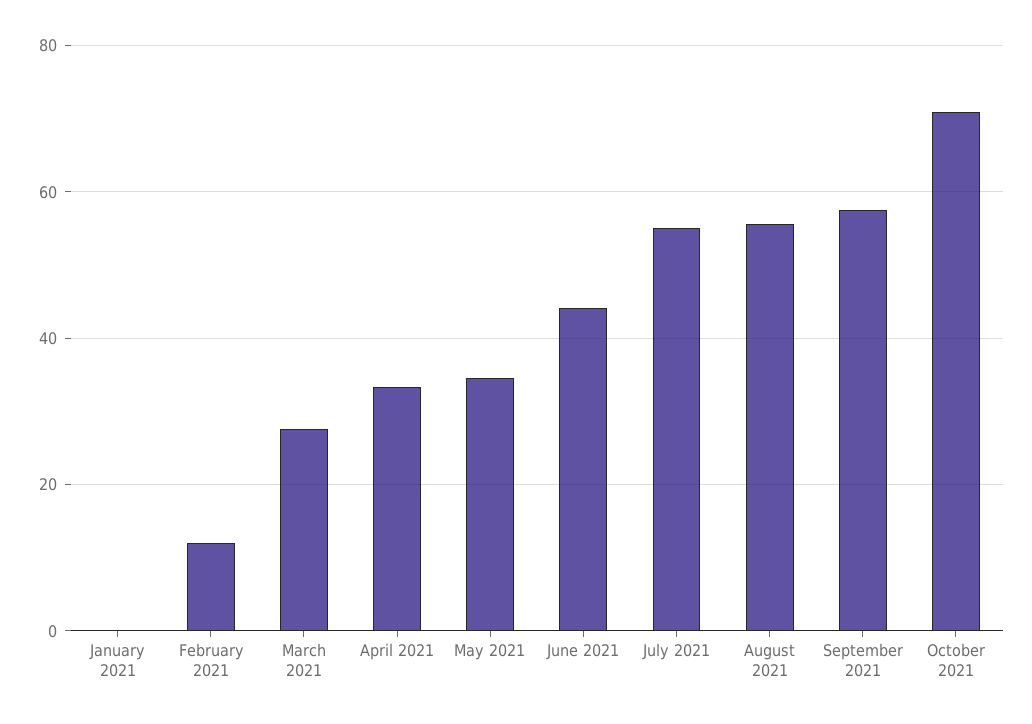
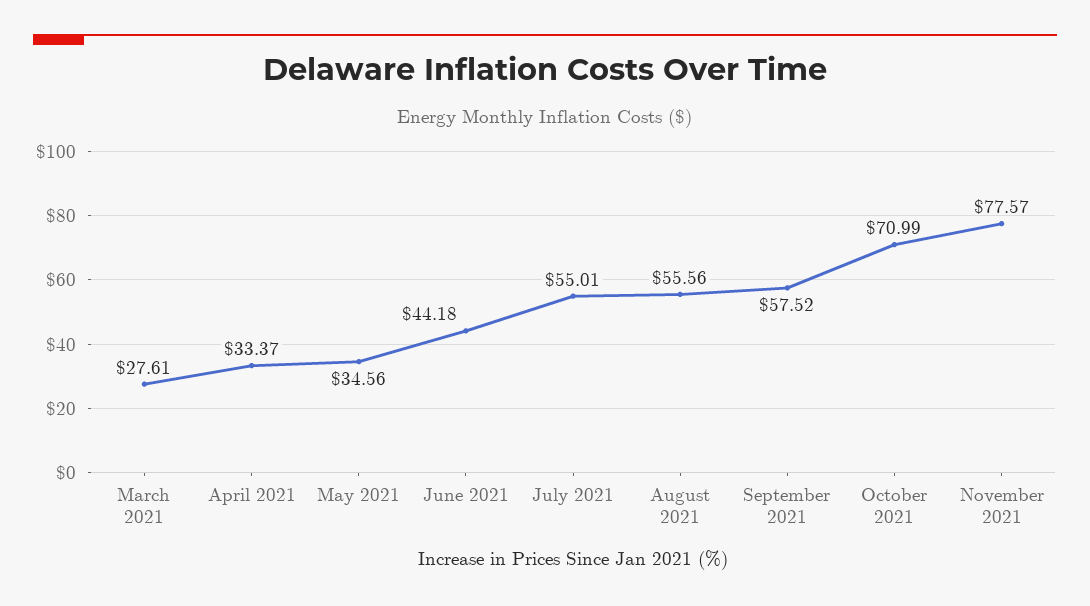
January 2021: 0 -> none
February 2021: 12 -> none
November 2021: none -> 77.57

